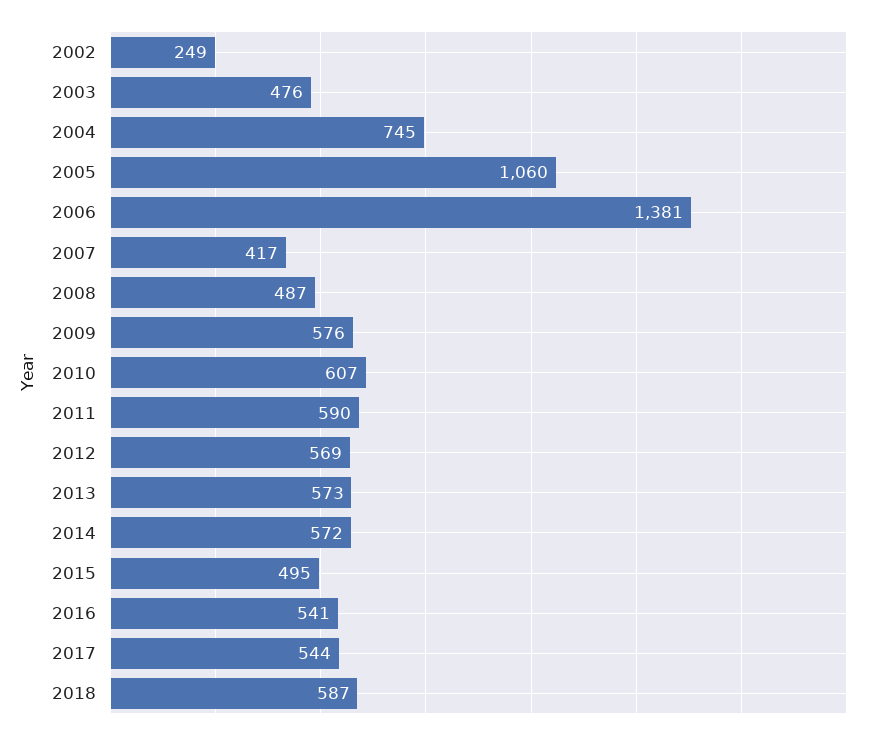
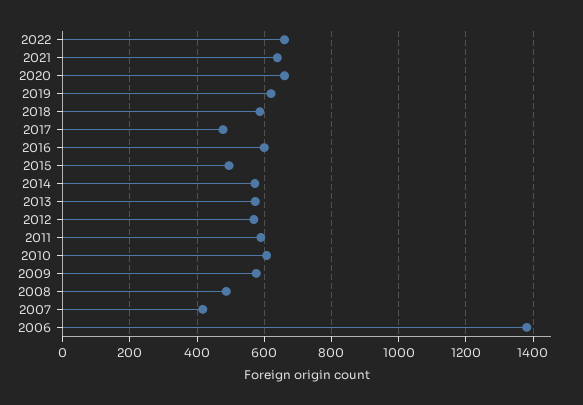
2002: 249 -> none
2003: 476 -> none
2004: 745 -> none
2005: 1060 -> none
2016: 541 -> 600
2017: 544 -> 480
2022: none -> 660
2021: none -> 640
2020: none -> 660
2019: none -> 620

